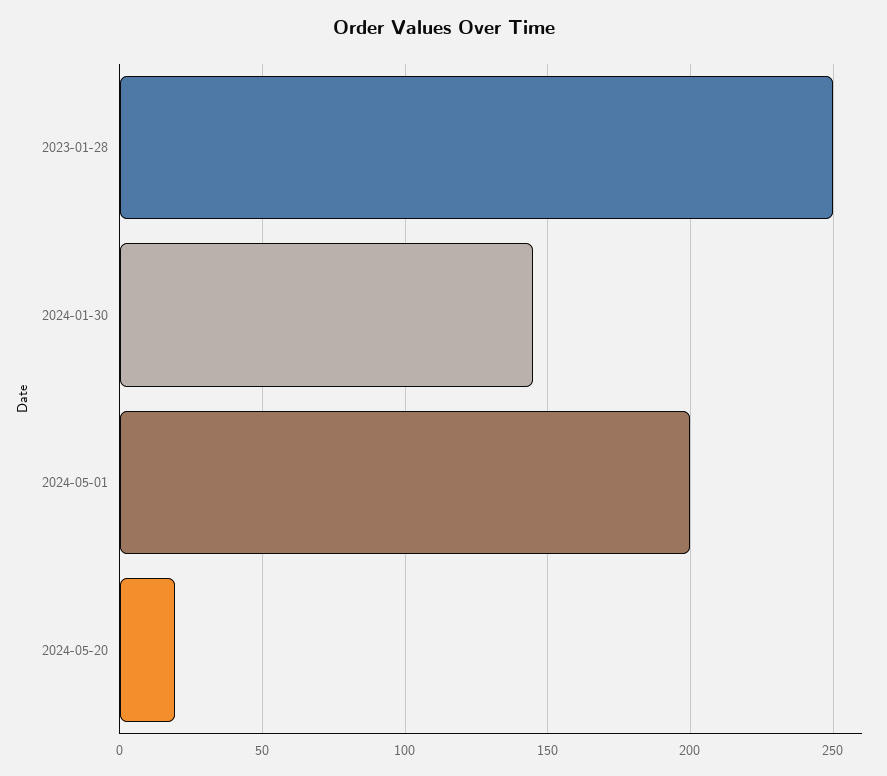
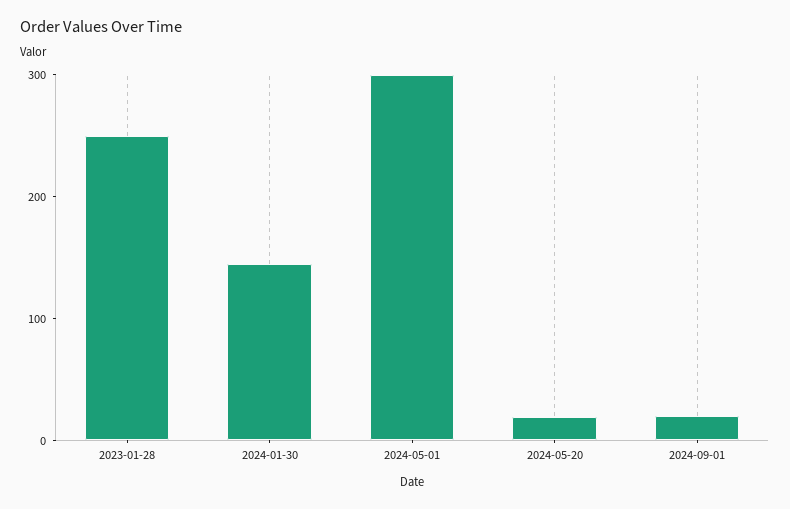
2024-05-01: 200 -> 300
2024-09-01: none -> 20

